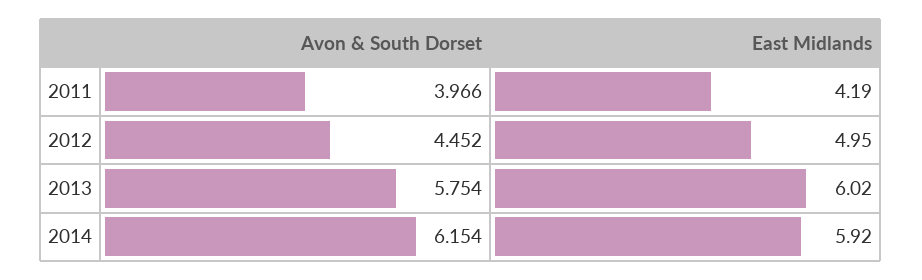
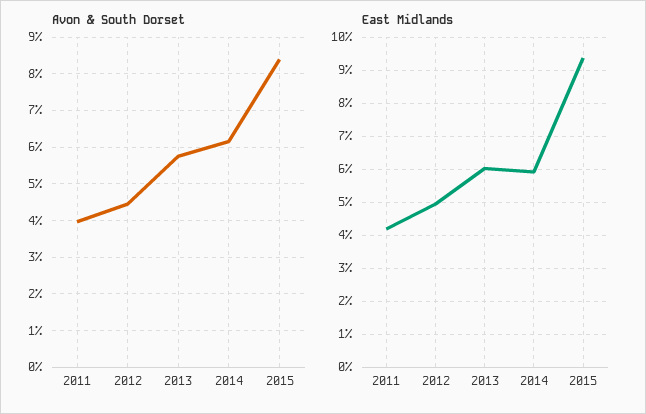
Avon & South Dorset, 2015: none -> 8.4
East Midlands, 2015: none -> 9.4

